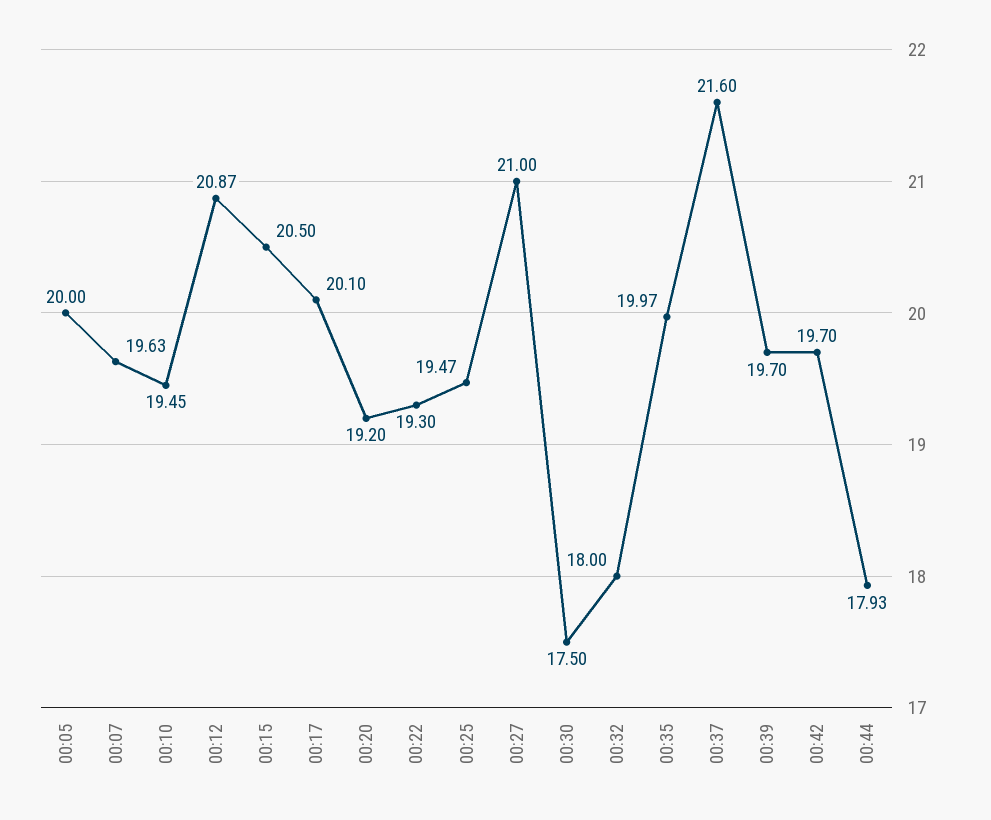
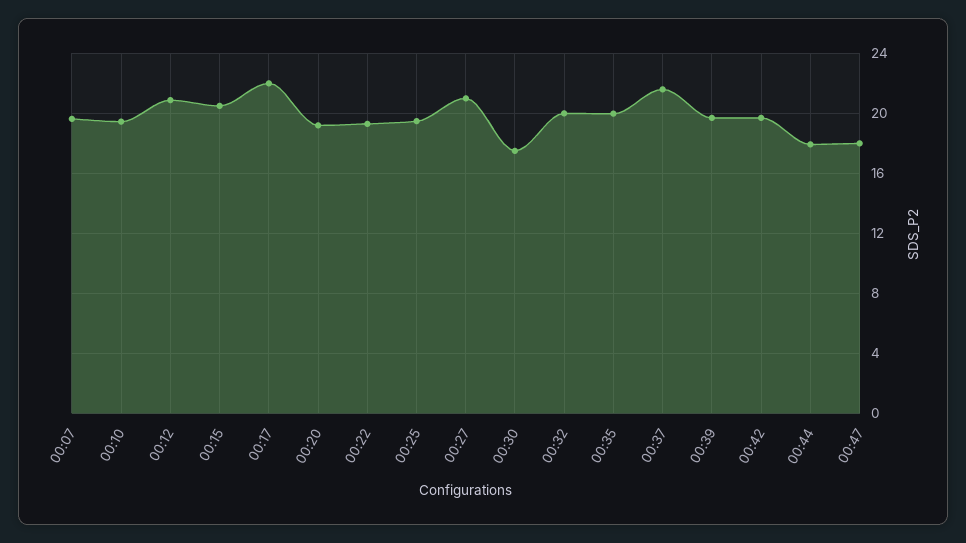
00:05: 20 -> none
00:17: 20.1 -> 22
00:32: 18 -> 20
00:47: none -> 18

